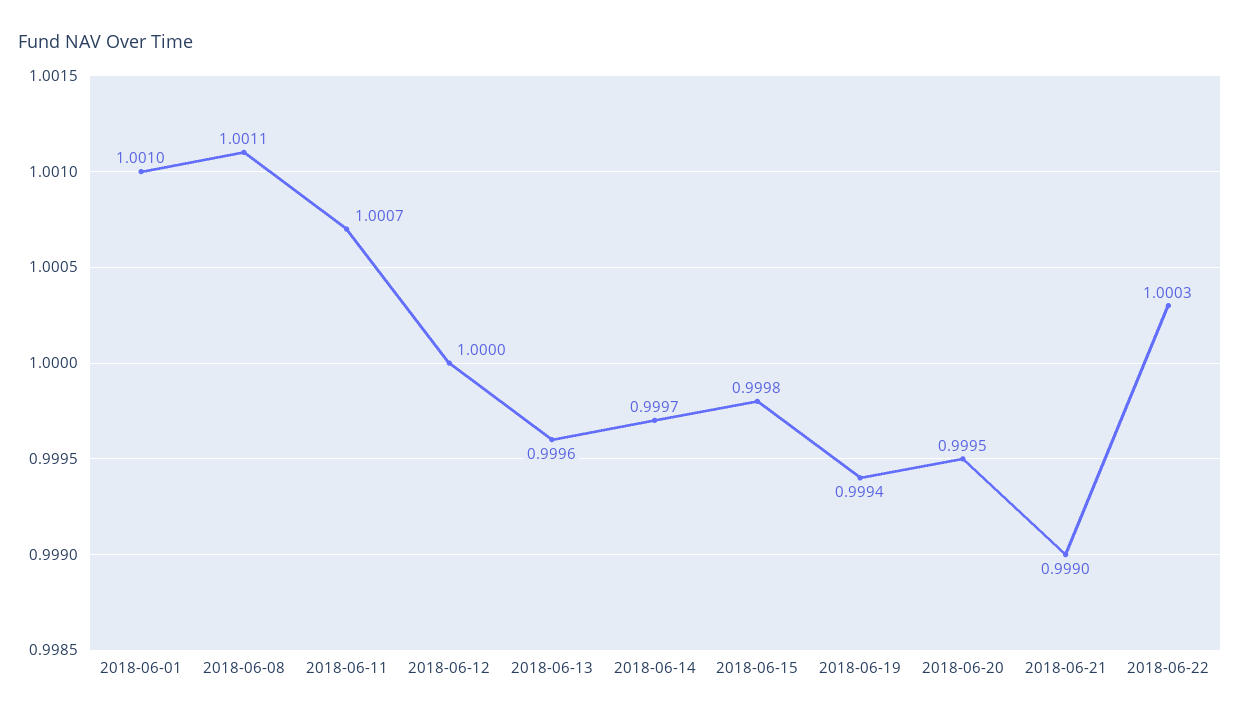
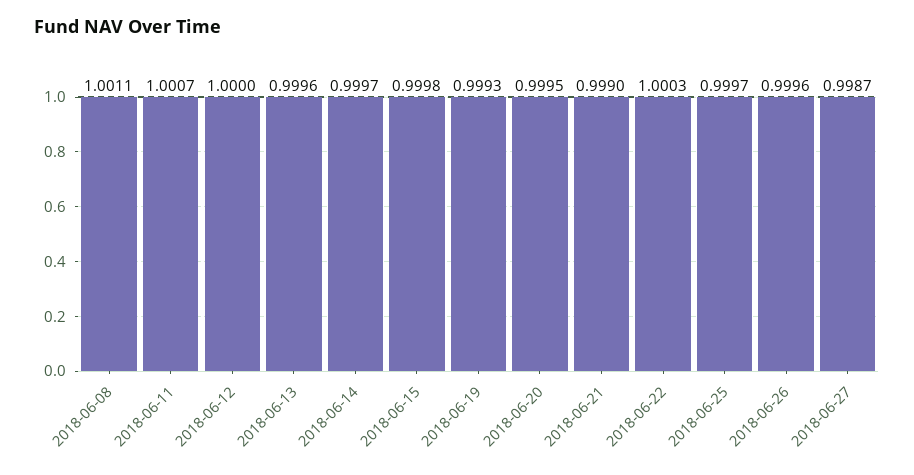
2018-06-01: 1.001 -> none
2018-06-19: 0.9994 -> 0.9993
2018-06-25: none -> 0.9997
2018-06-26: none -> 0.9996
2018-06-27: none -> 0.9987

